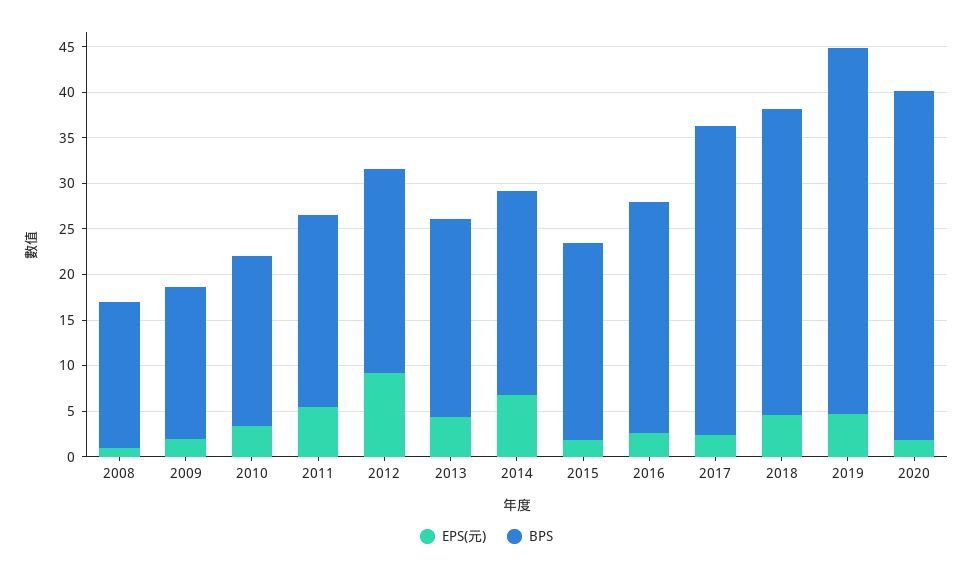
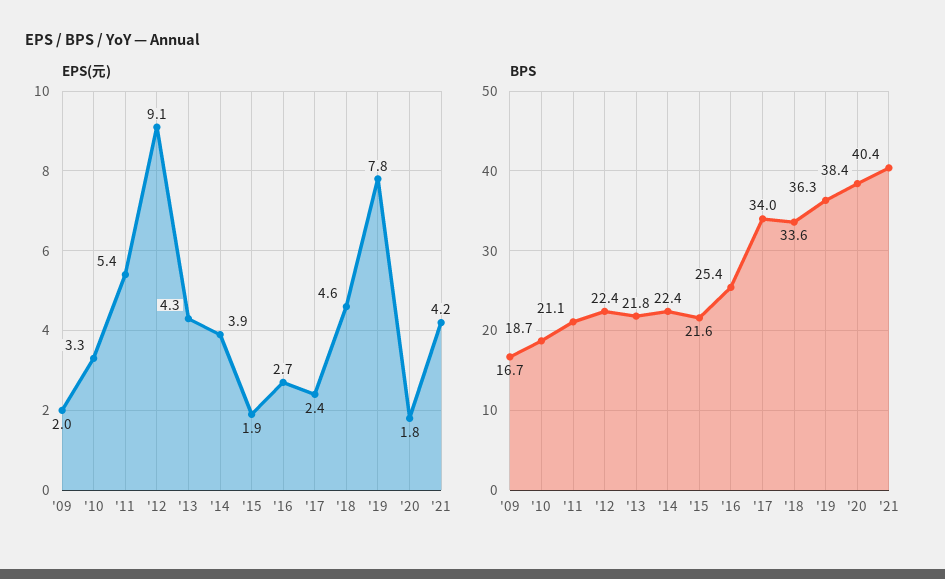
EPS(元), 2008: 1 -> none
BPS, 2008: 16 -> none
EPS(元), 2014: 7 -> 3.9
EPS(元), 2019: 5 -> 7.8
BPS, 2019: 40 -> 36.3
EPS(元), '21: none -> 4.2
BPS, '21: none -> 40.4

